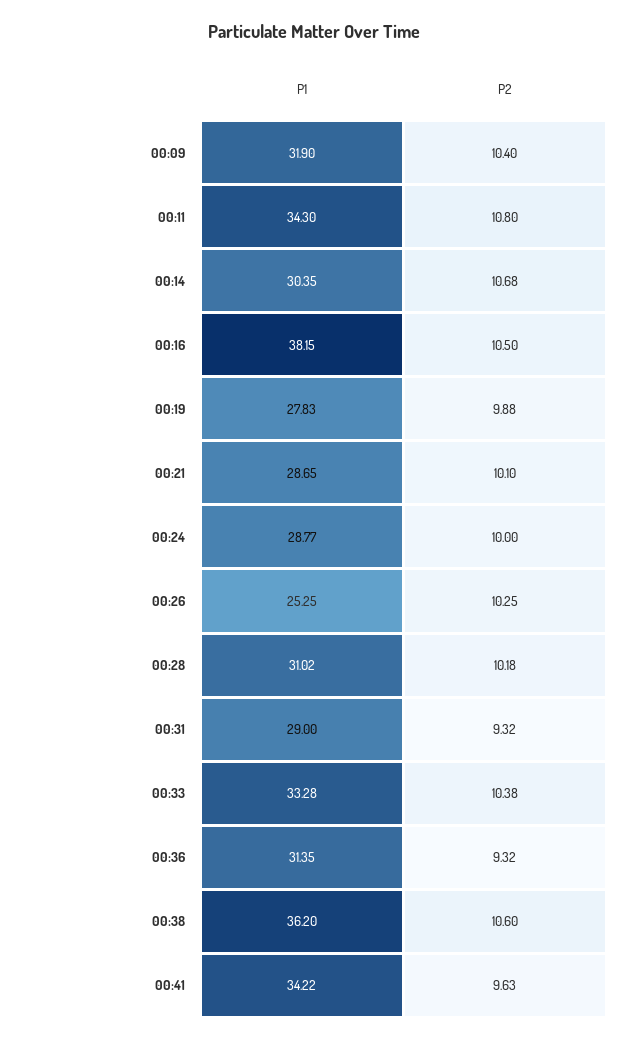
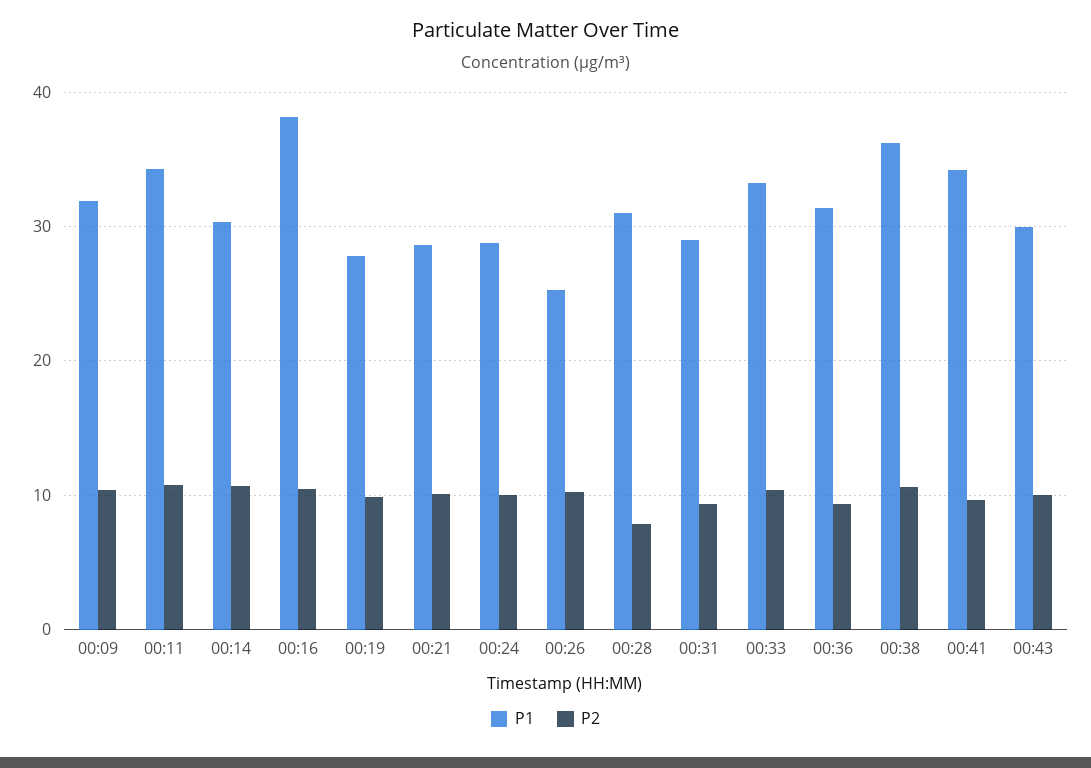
P2, 00:28: 10.18 -> 8
P1, 00:43: none -> 30
P2, 00:43: none -> 10

